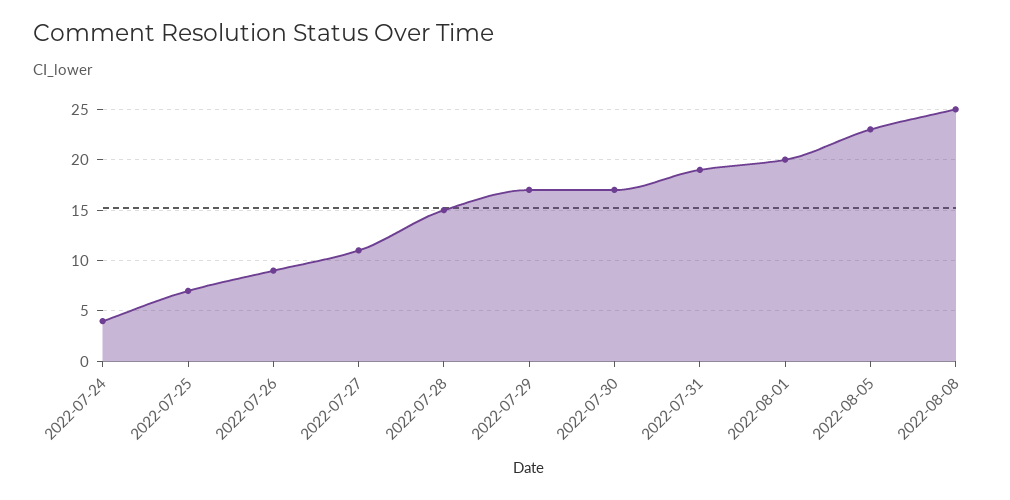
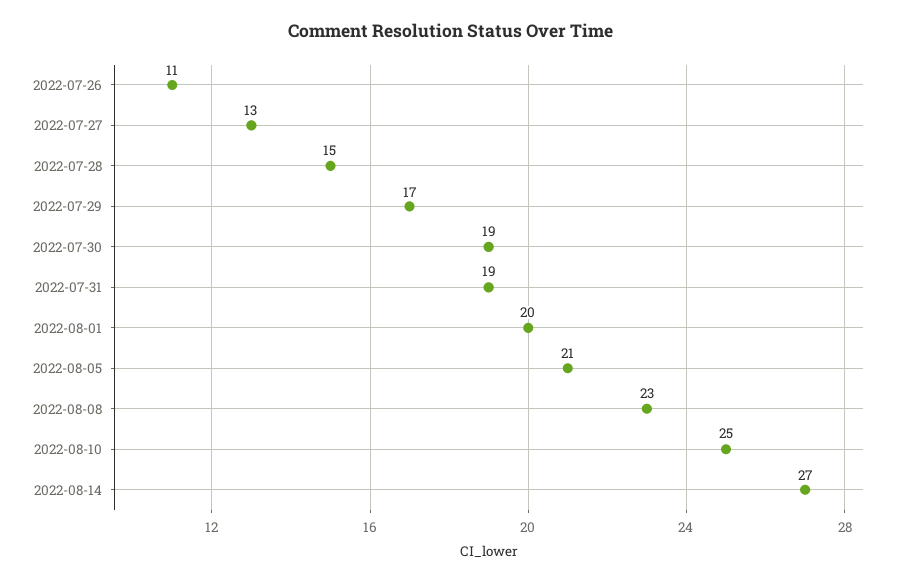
2022-07-24: 4 -> none
2022-07-25: 7 -> none
2022-07-26: 9 -> 11
2022-07-27: 11 -> 13
2022-07-30: 17 -> 19
2022-08-05: 23 -> 21
2022-08-08: 25 -> 23
2022-08-10: none -> 25
2022-08-14: none -> 27

